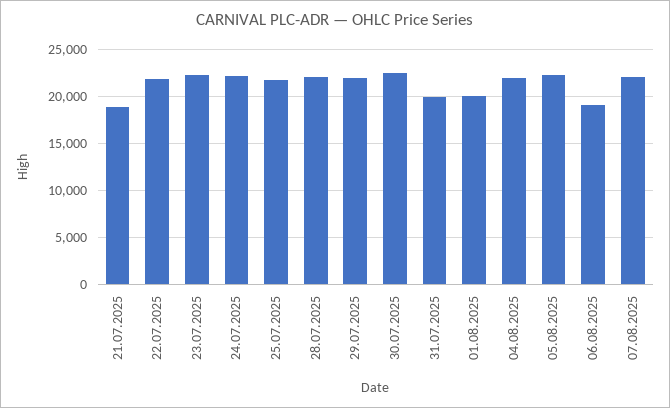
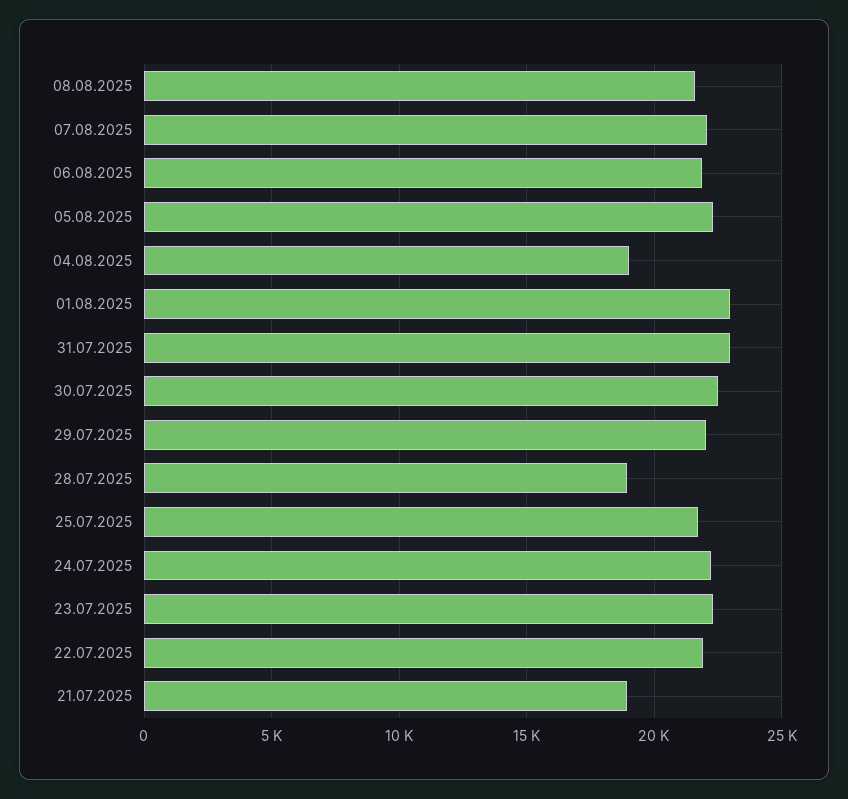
28.07.2025: 22000 -> 19000
31.07.2025: 20000 -> 23000
01.08.2025: 20000 -> 23000
04.08.2025: 22000 -> 19000
06.08.2025: 19000 -> 22000
08.08.2025: none -> 21500

